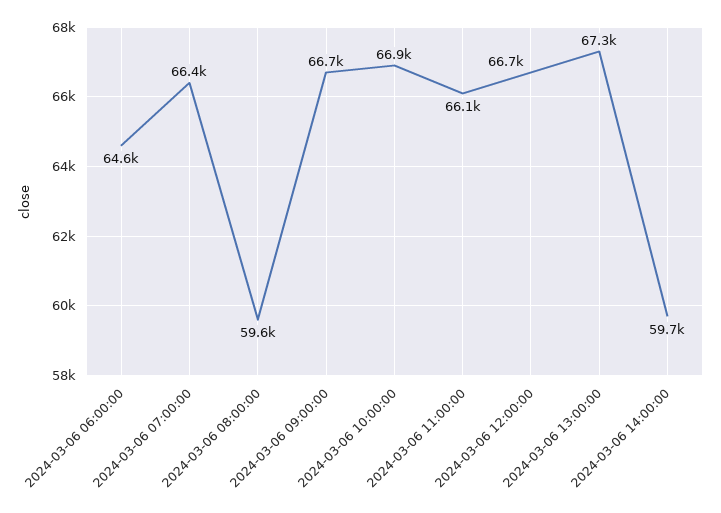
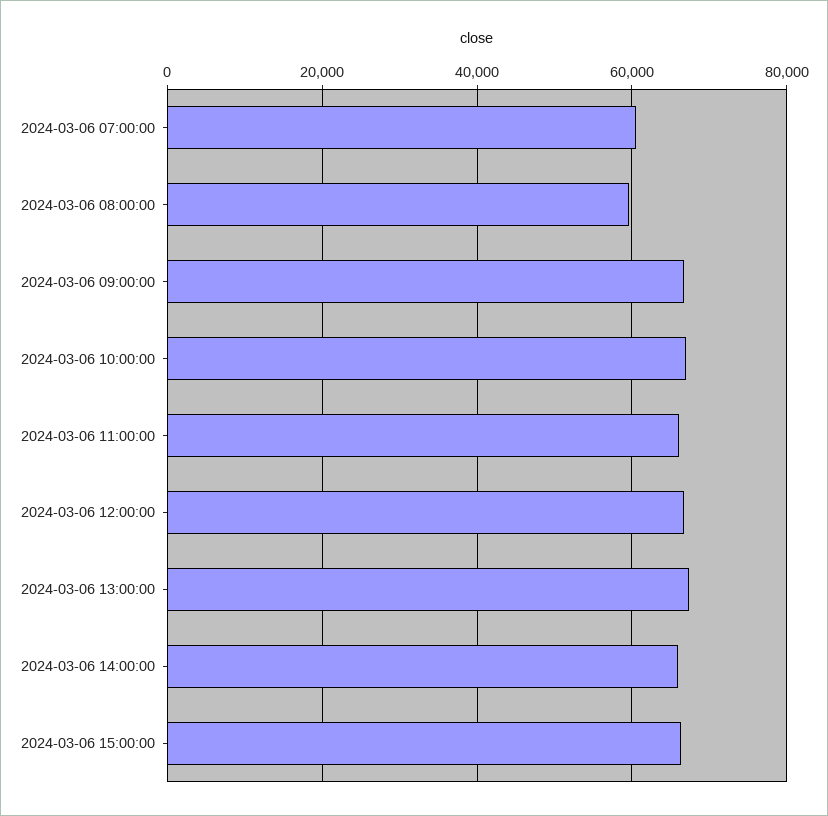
2024-03-06 06:00:00: 64600 -> none
2024-03-06 07:00:00: 66400 -> 60000
2024-03-06 14:00:00: 59700 -> 66000
2024-03-06 15:00:00: none -> 66000

